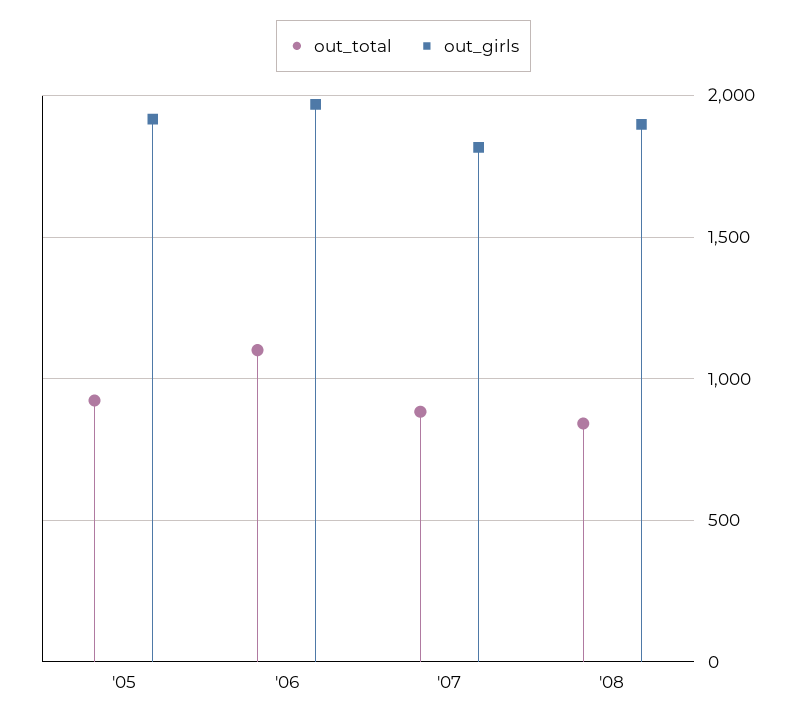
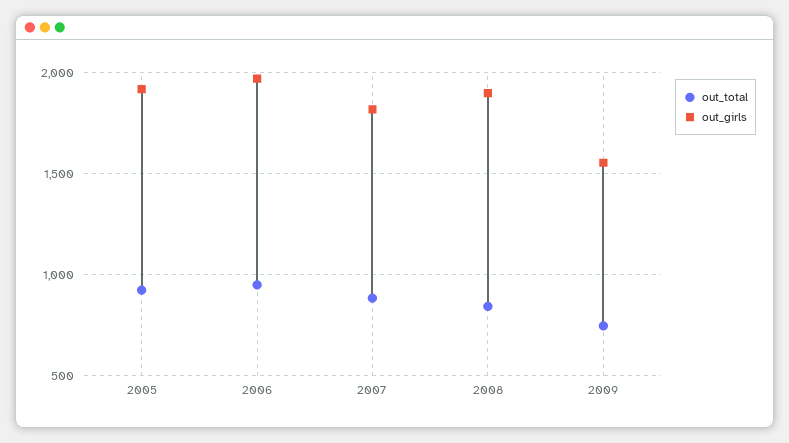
out_total, '06: 1100 -> 950
out_total, 2009: none -> 750
out_girls, 2009: none -> 1550

